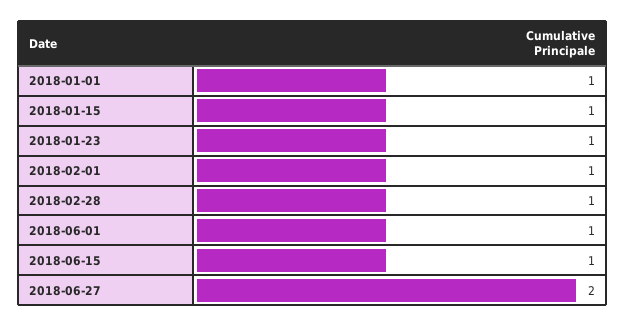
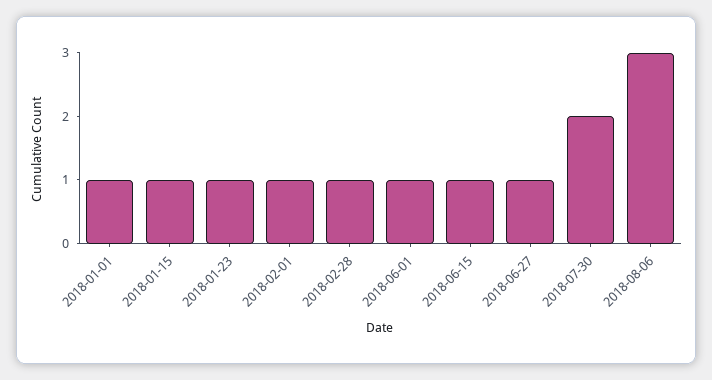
2018-06-27: 2 -> 1
2018-07-30: none -> 2
2018-08-06: none -> 3

